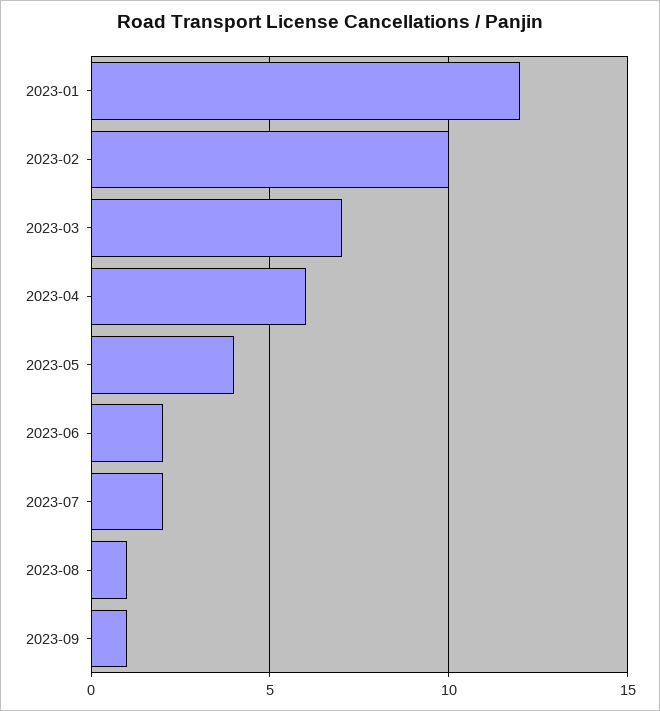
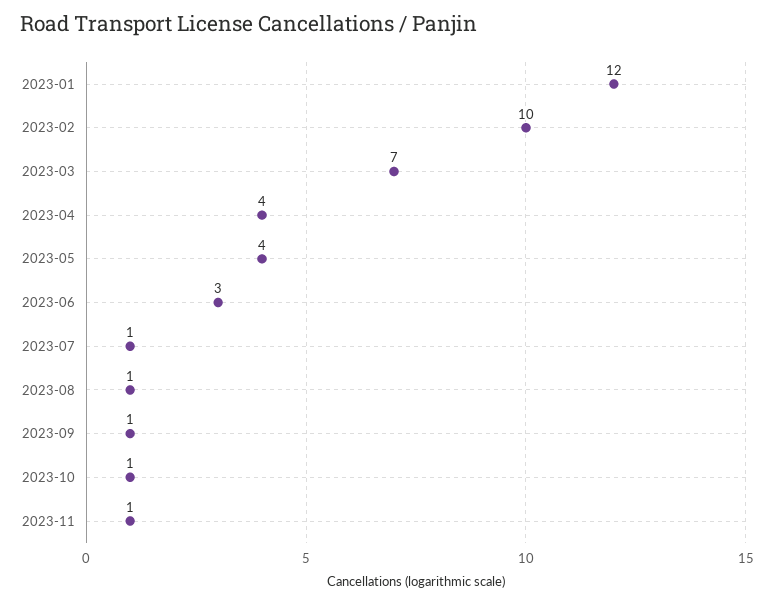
2023-04: 6 -> 4
2023-06: 2 -> 3
2023-07: 2 -> 1
2023-10: none -> 1
2023-11: none -> 1

